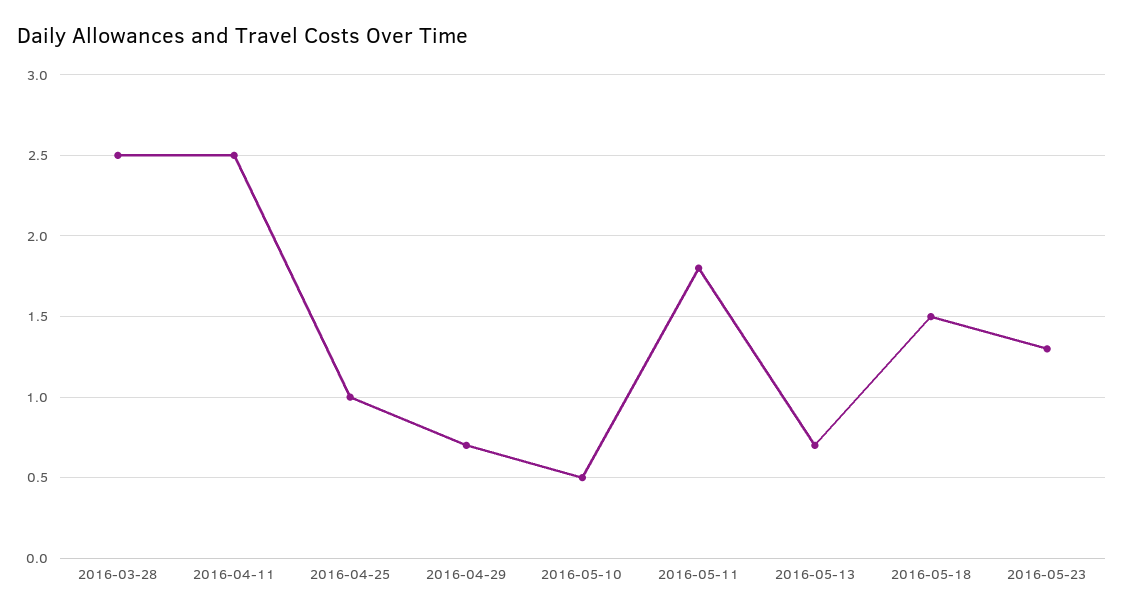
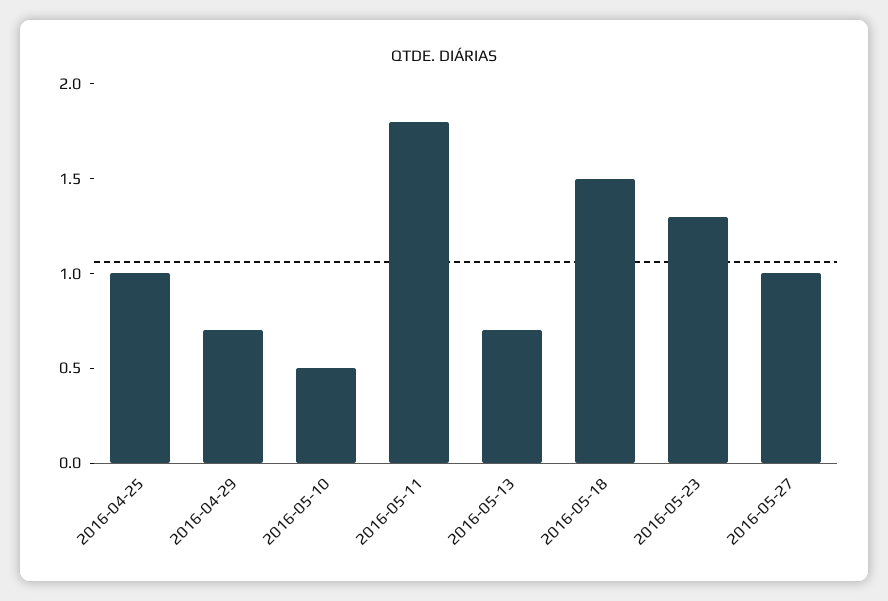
2016-03-28: 2.5 -> none
2016-04-11: 2.5 -> none
2016-05-27: none -> 1

